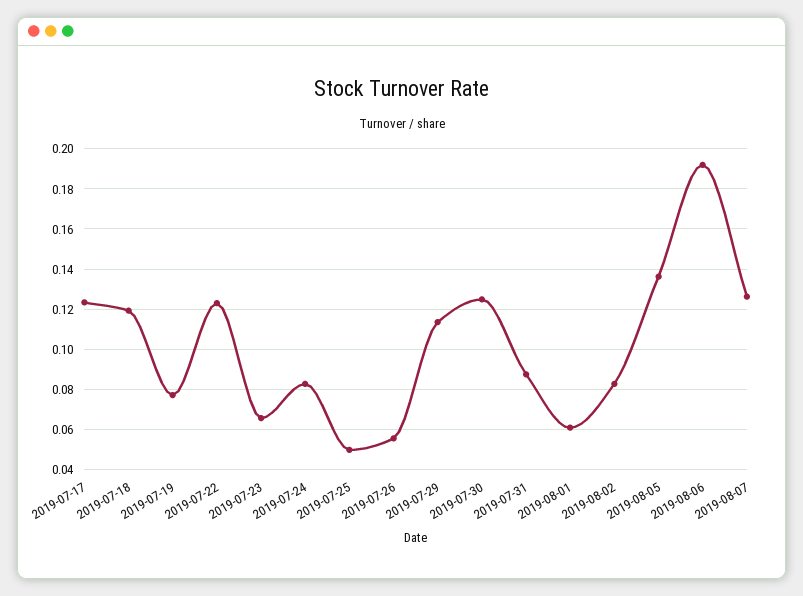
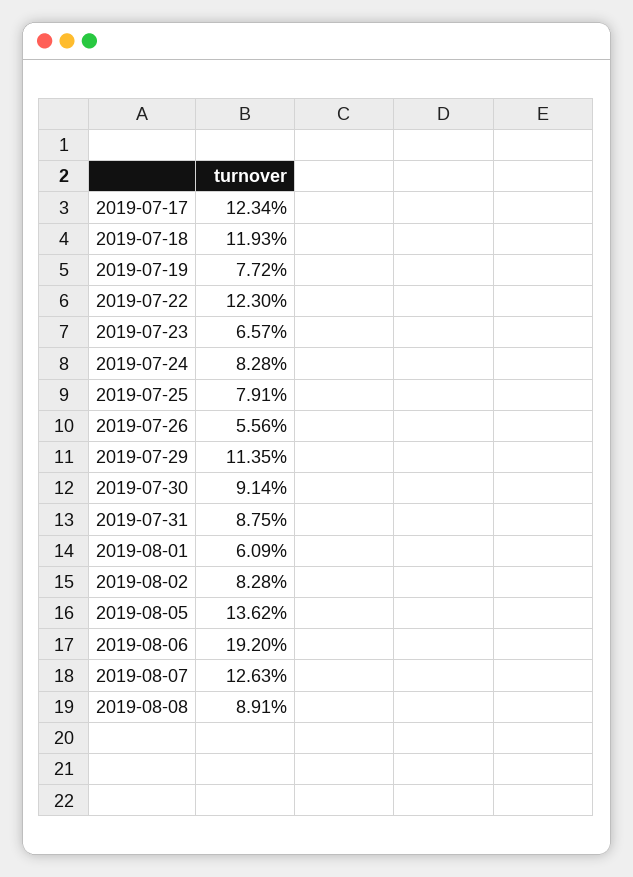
2019-07-25: 0.05 -> 0.0791
2019-07-30: 0.125 -> 0.0914
2019-08-08: none -> 0.0891

